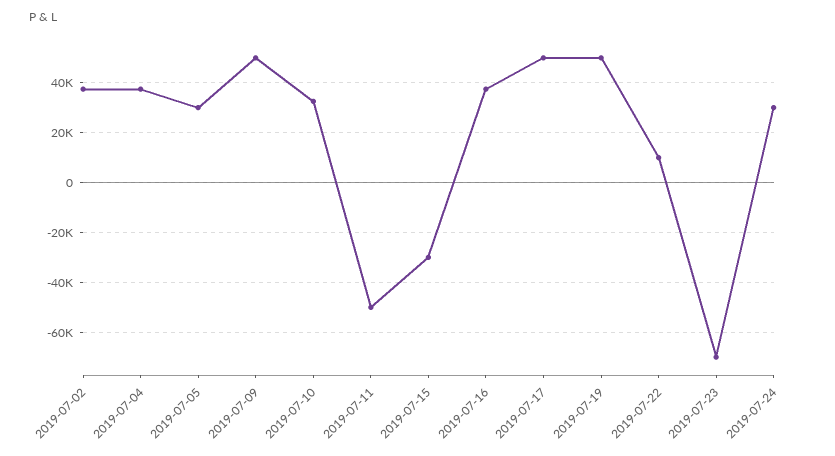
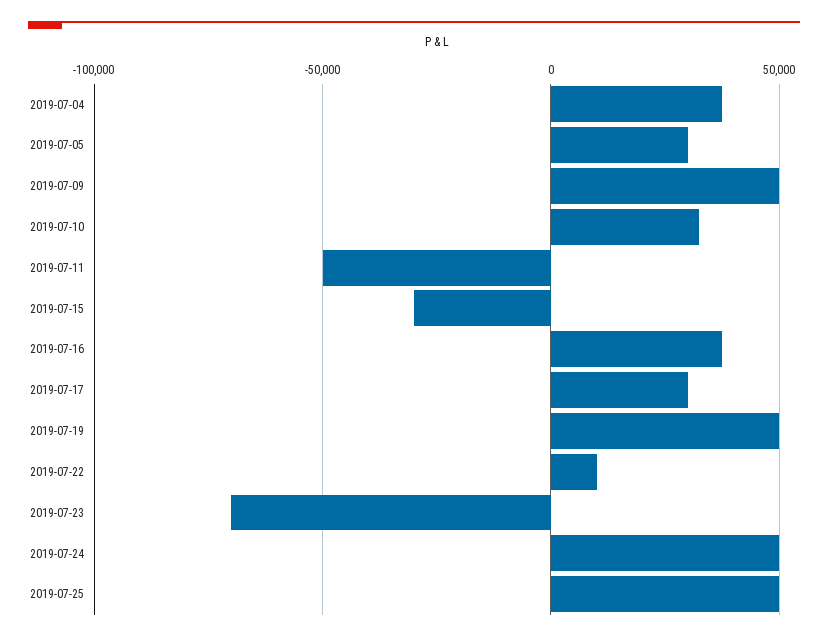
2019-07-02: 37500 -> none
2019-07-17: 50000 -> 30000
2019-07-24: 30000 -> 50000
2019-07-25: none -> 50000

